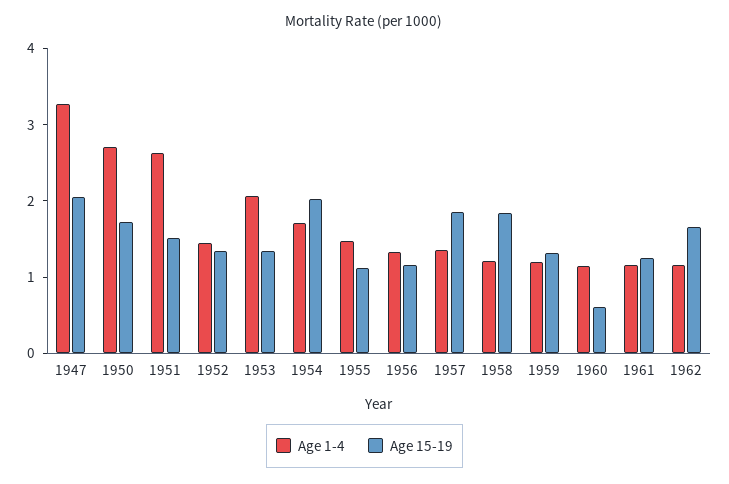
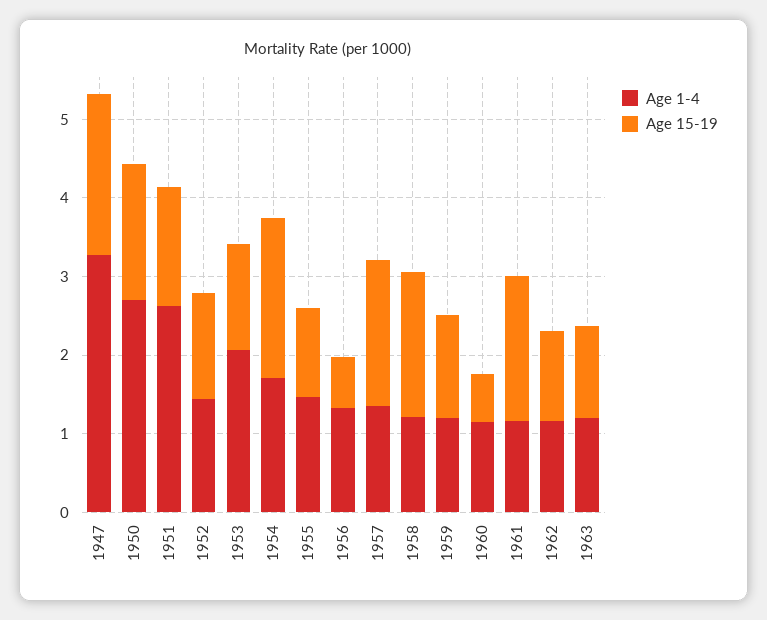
Age 15-19, 1956: 1.2 -> 0.6
Age 15-19, 1961: 1.2 -> 1.8
Age 15-19, 1962: 1.6 -> 1.2
Age 1-4, 1963: none -> 1.2
Age 15-19, 1963: none -> 1.2

